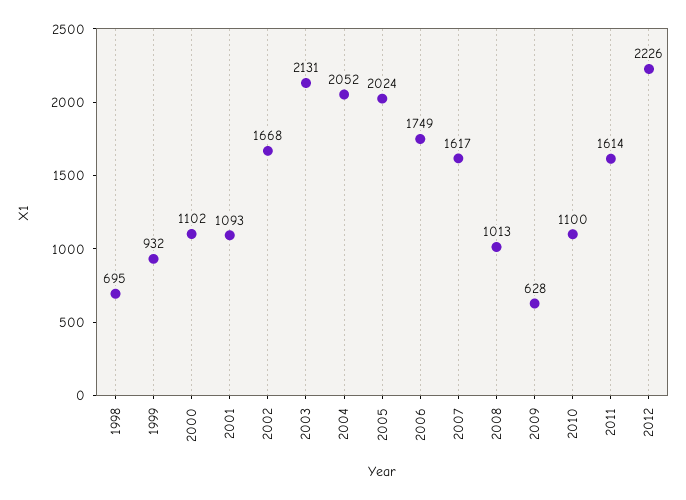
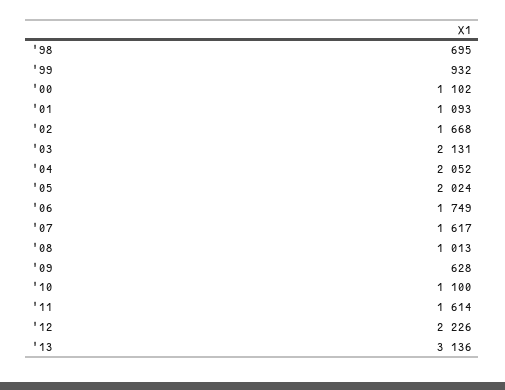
'13: none -> 3136

